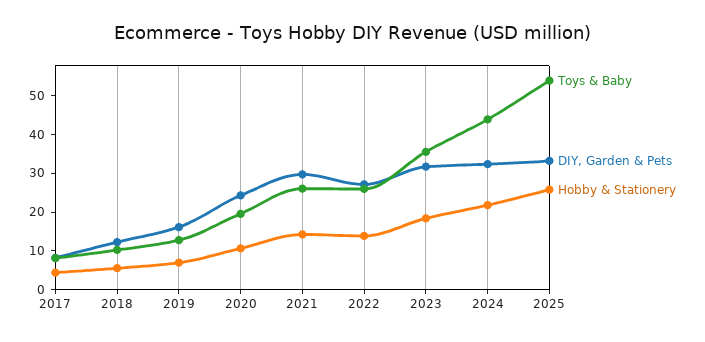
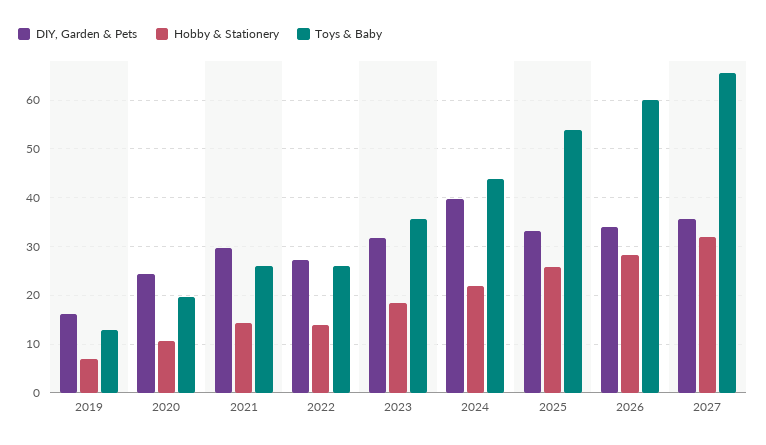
Toys & Baby, 2017: 7.5 -> none
DIY, Garden & Pets, 2017: 7.5 -> none
Hobby & Stationery, 2017: 5 -> none
Toys & Baby, 2018: 10 -> none
DIY, Garden & Pets, 2018: 12.5 -> none
Hobby & Stationery, 2018: 5 -> none
DIY, Garden & Pets, 2024: 32.5 -> 40
DIY, Garden & Pets, 2026: none -> 34
Hobby & Stationery, 2026: none -> 28
Toys & Baby, 2026: none -> 60
DIY, Garden & Pets, 2027: none -> 36
Hobby & Stationery, 2027: none -> 32
Toys & Baby, 2027: none -> 66

